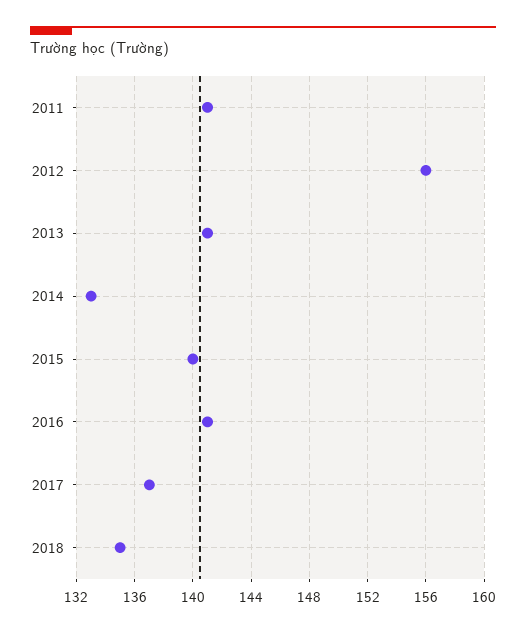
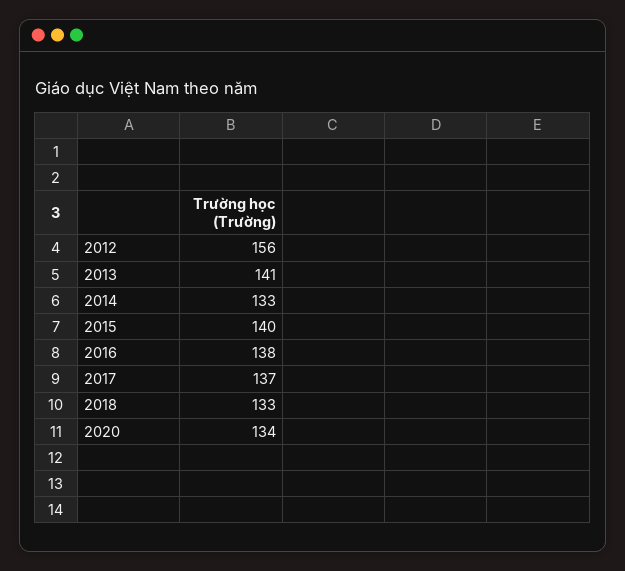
2011: 141 -> none
2016: 141 -> 138
2018: 135 -> 133
2020: none -> 134

